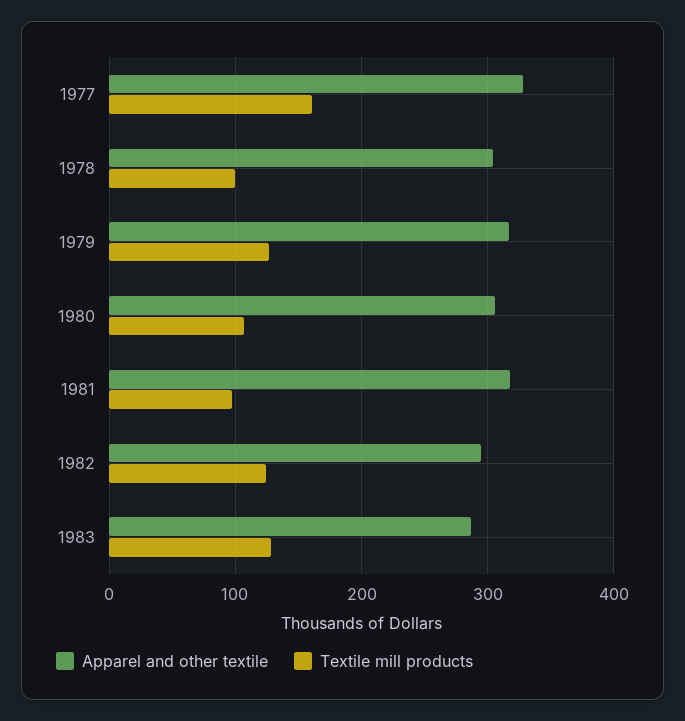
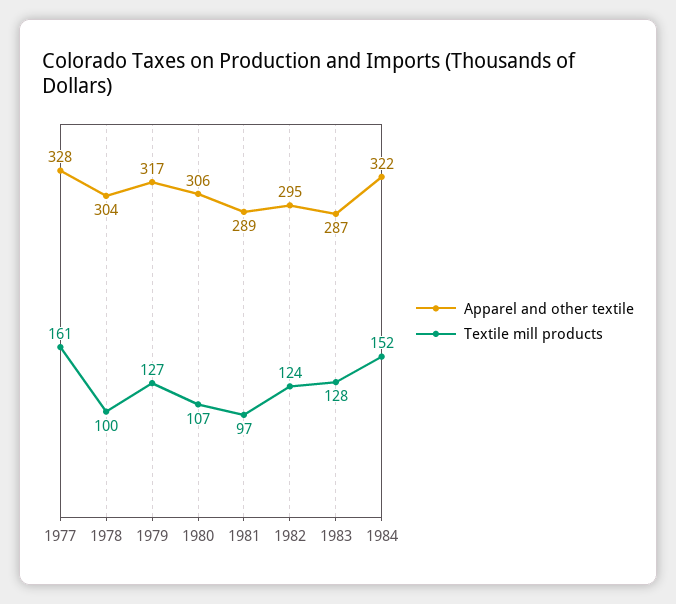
Apparel and other textile, 1981: 320 -> 289
Apparel and other textile, 1984: none -> 322
Textile mill products, 1984: none -> 152

